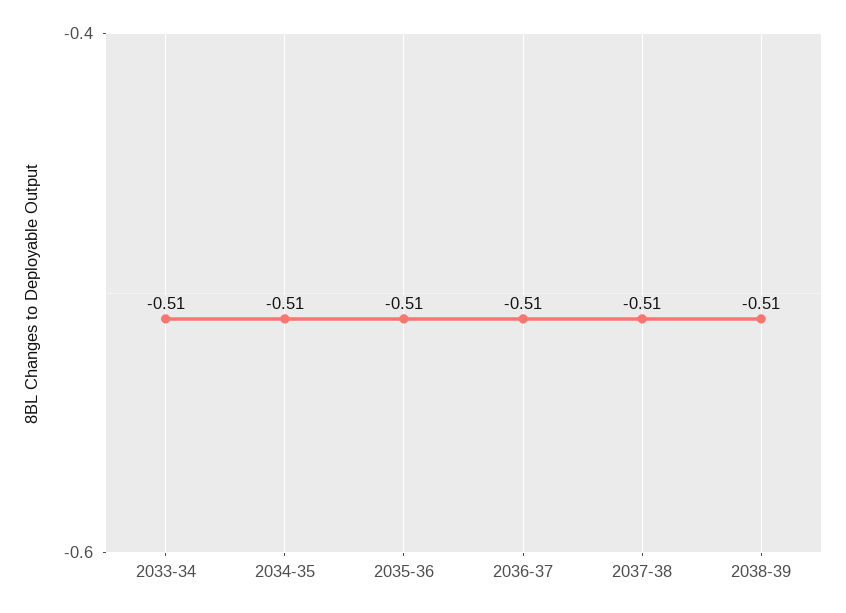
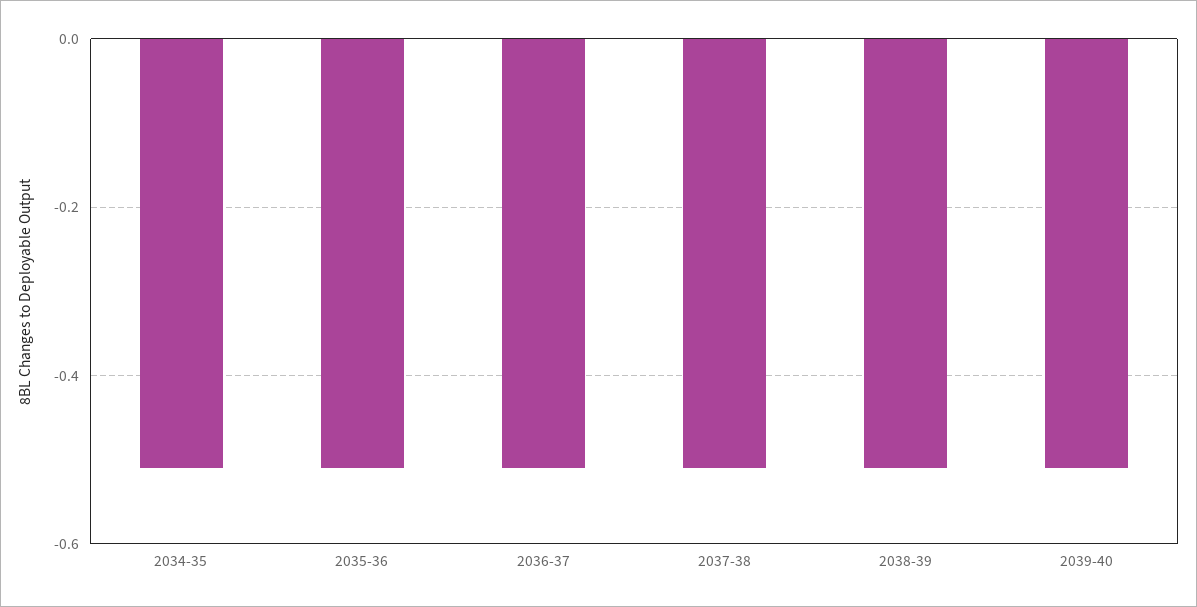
2033-34: -0.51 -> none
2039-40: none -> -0.5

